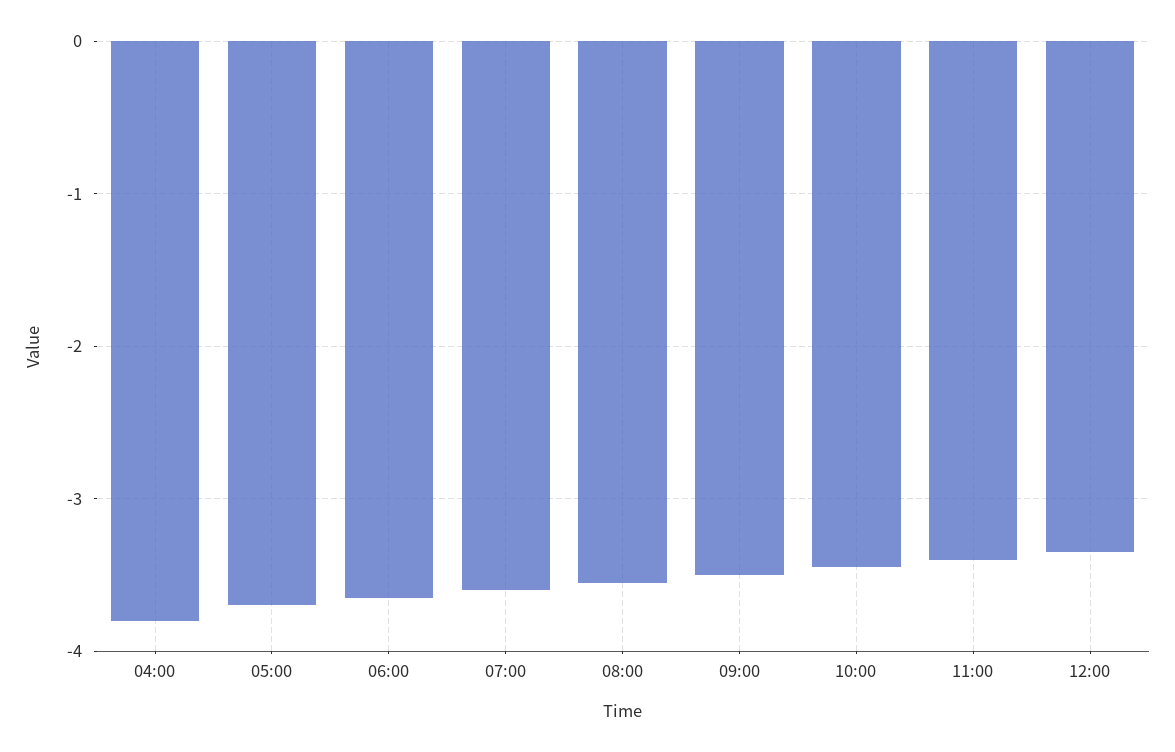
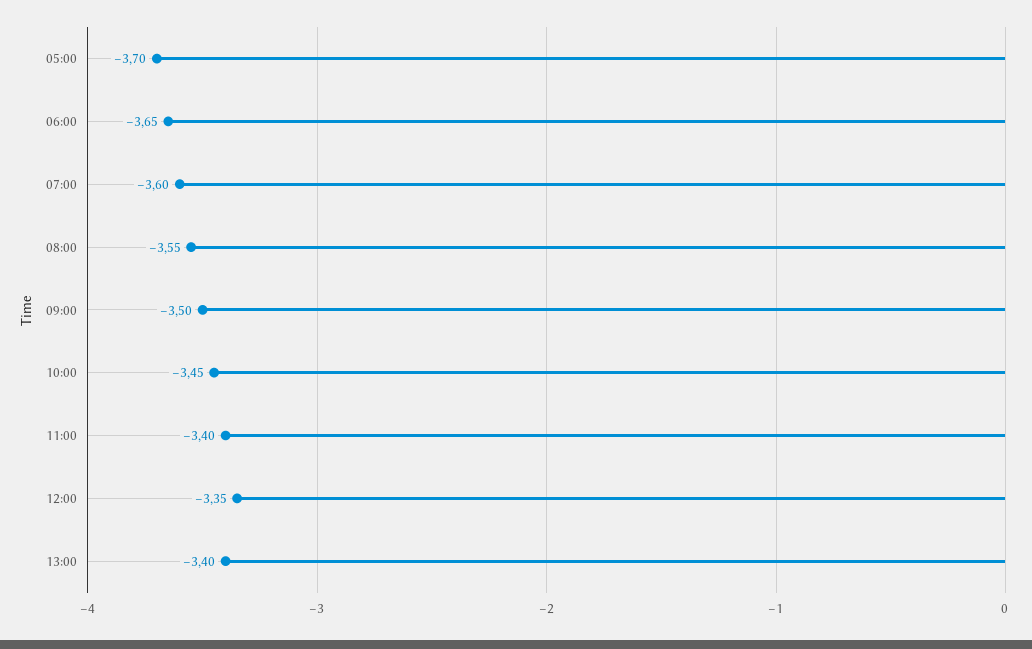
04:00: -3.8 -> none
13:00: none -> -3.4

